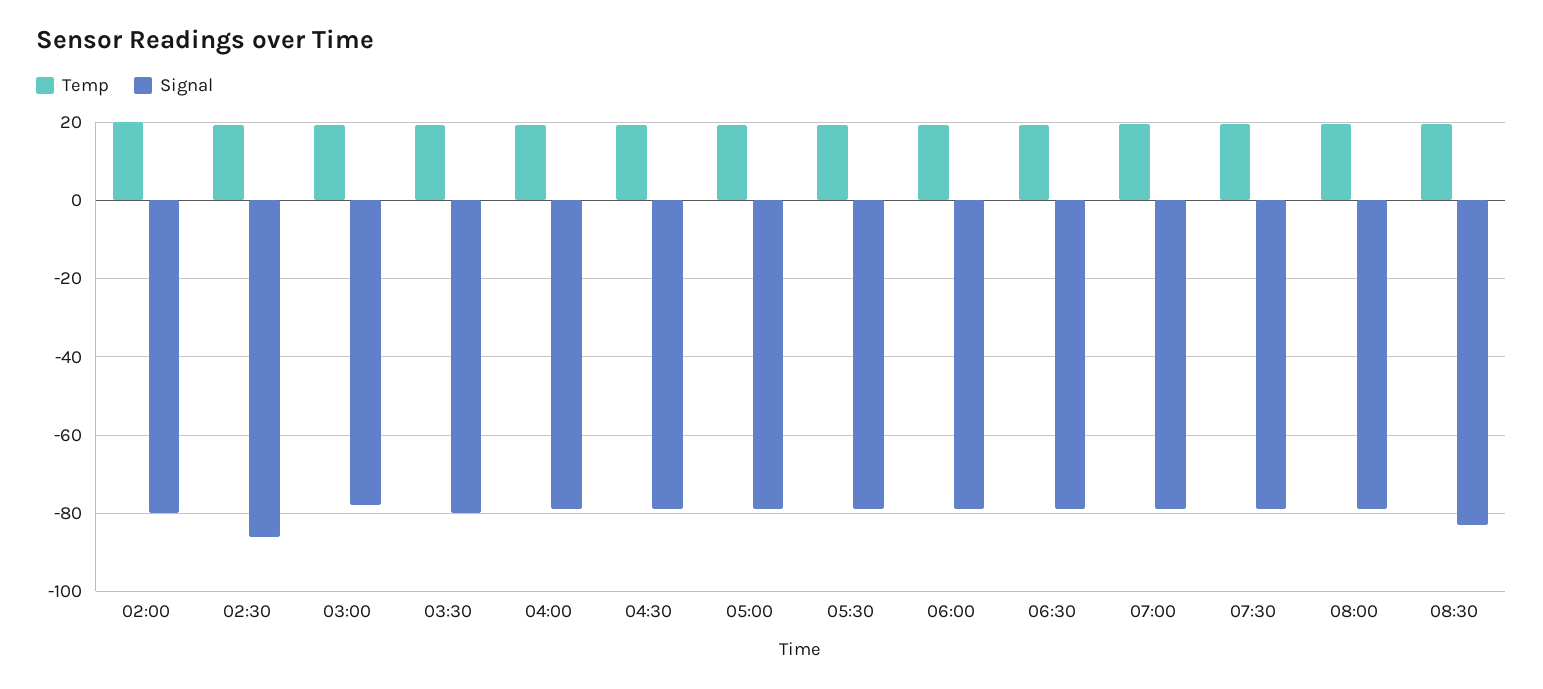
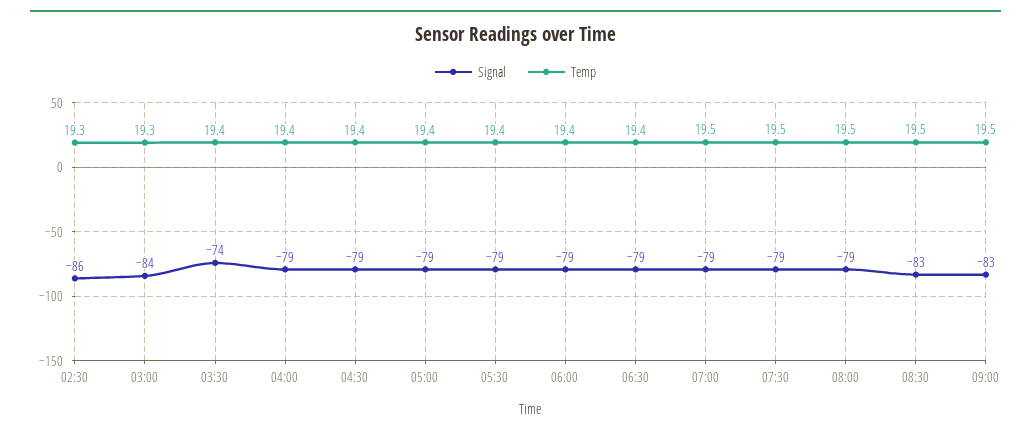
Temp, 02:00: 20 -> none
Signal, 02:00: -80 -> none
Signal, 03:00: -78 -> -84
Signal, 03:30: -80 -> -74
Signal, 09:00: none -> -83
Temp, 09:00: none -> 19.5

